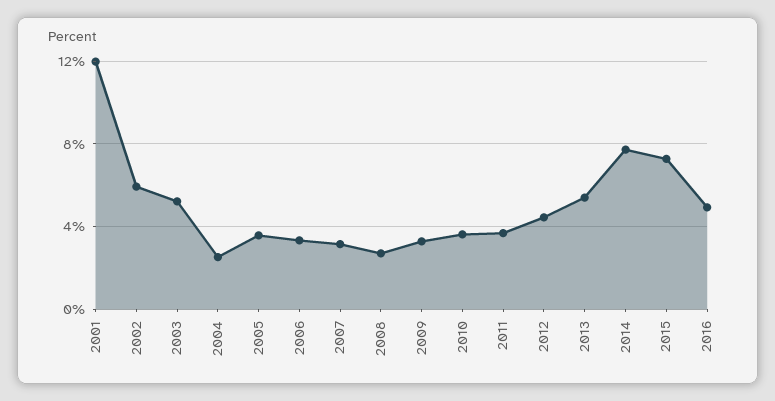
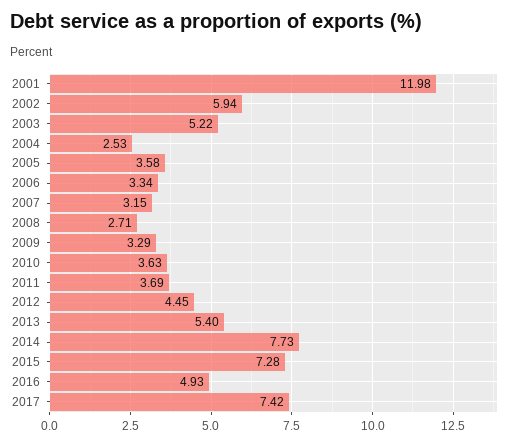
2017: none -> 7.42

